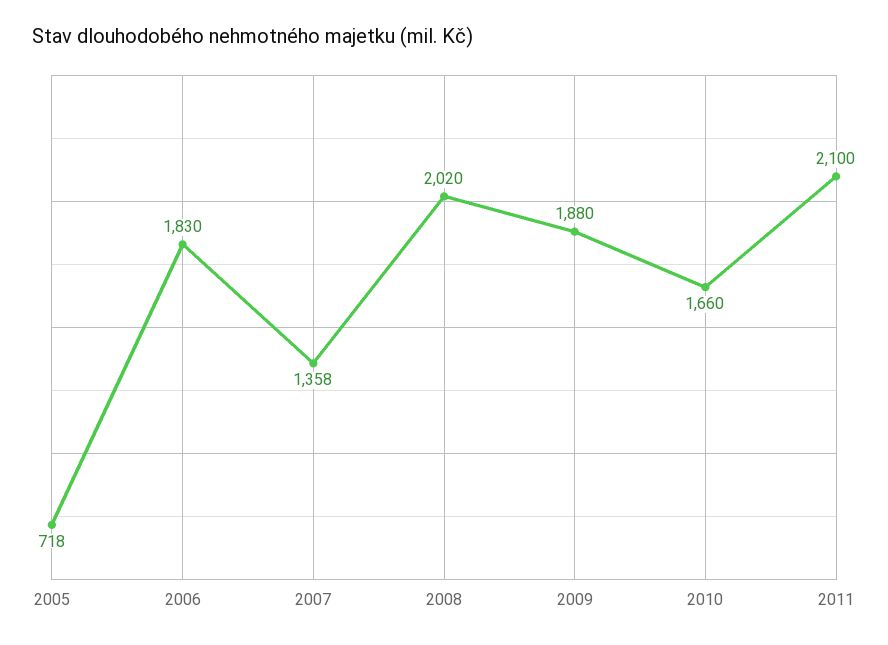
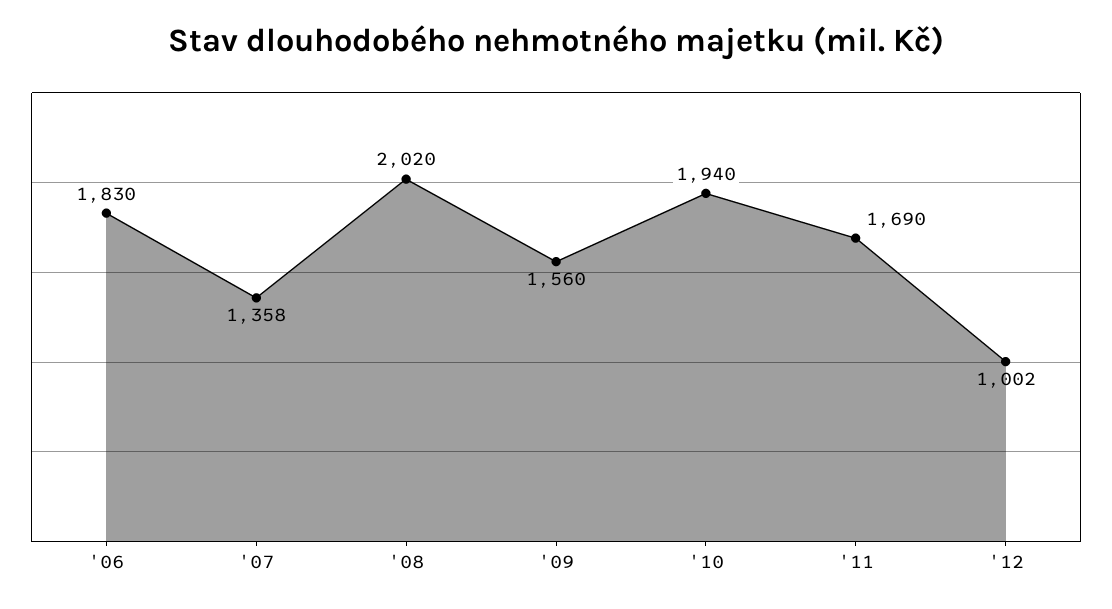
2005: 718 -> none
2009: 1880 -> 1560
2010: 1660 -> 1940
2011: 2100 -> 1690
'12: none -> 1002

